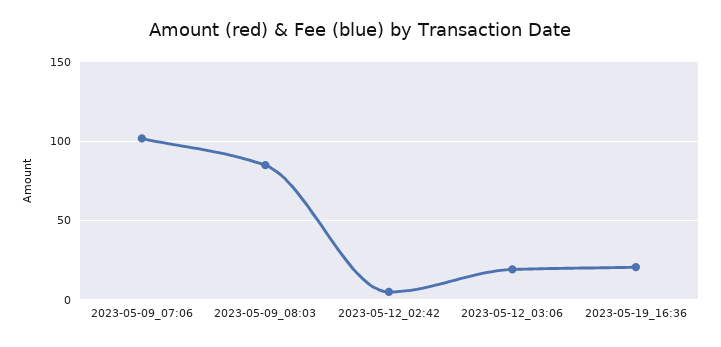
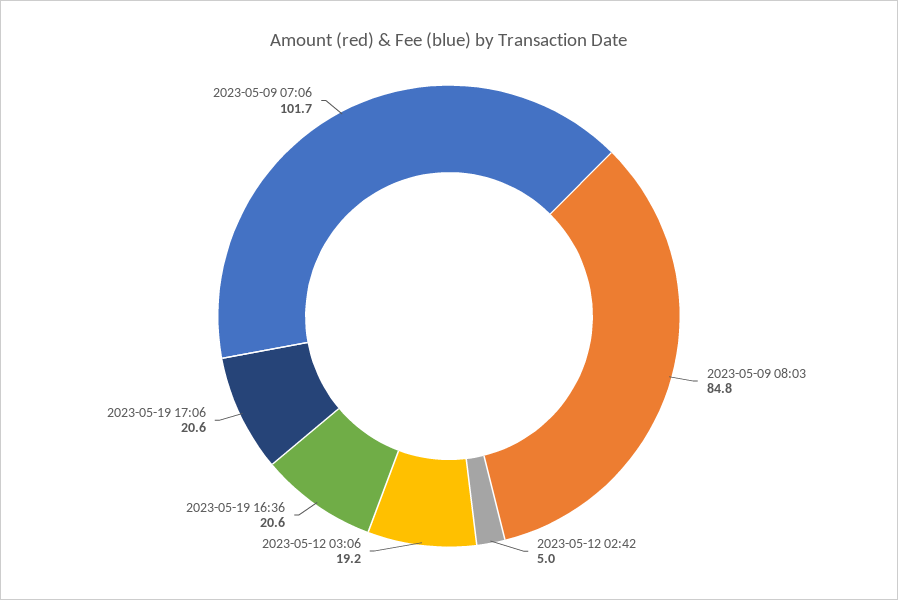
2023-05-19 17:06: none -> 20.6

